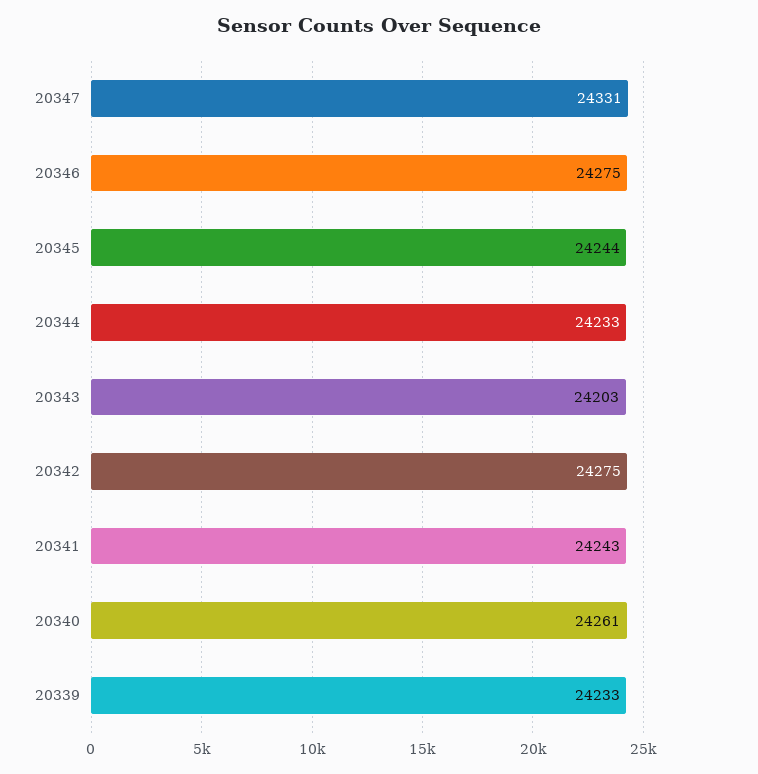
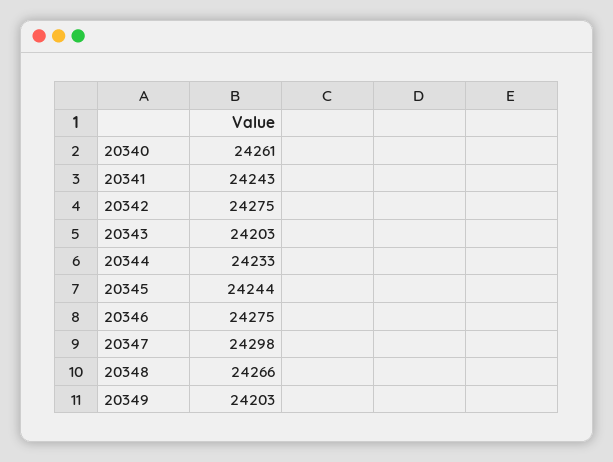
20347: 24331 -> 24298
20339: 24233 -> none
20348: none -> 24266
20349: none -> 24203

